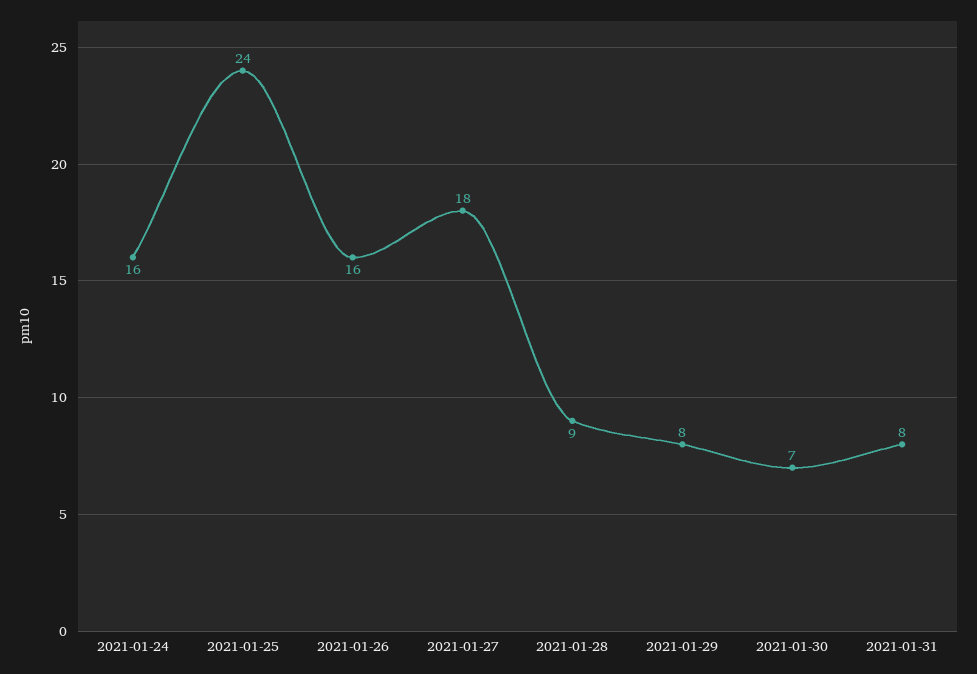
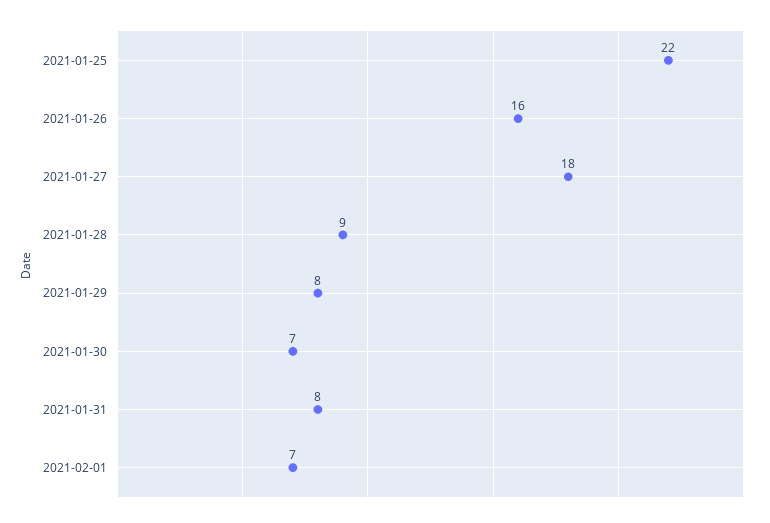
2021-01-24: 16 -> none
2021-01-25: 24 -> 22
2021-02-01: none -> 7

